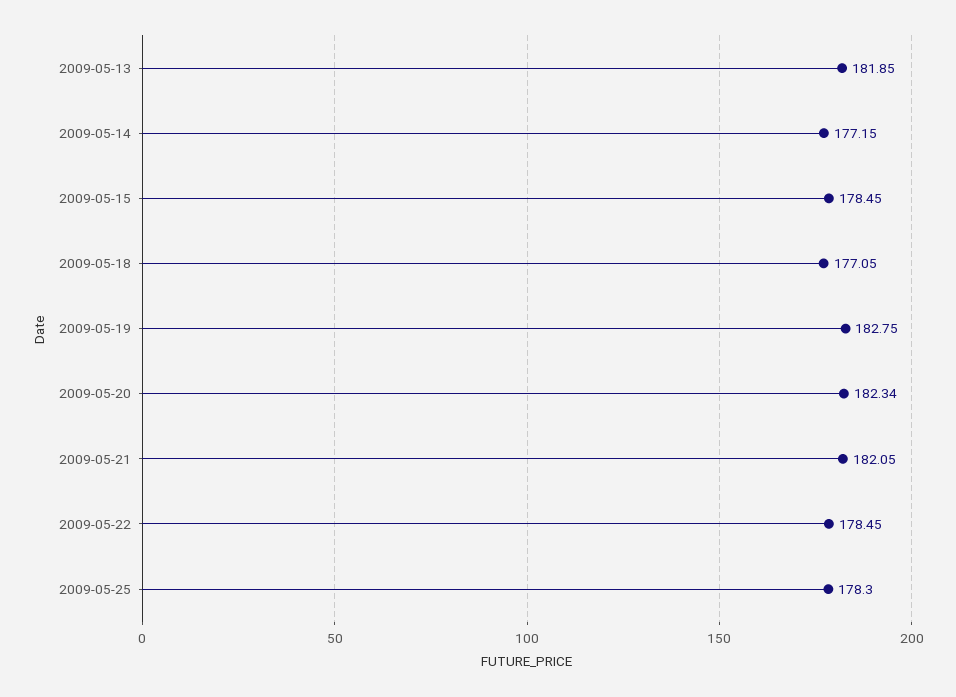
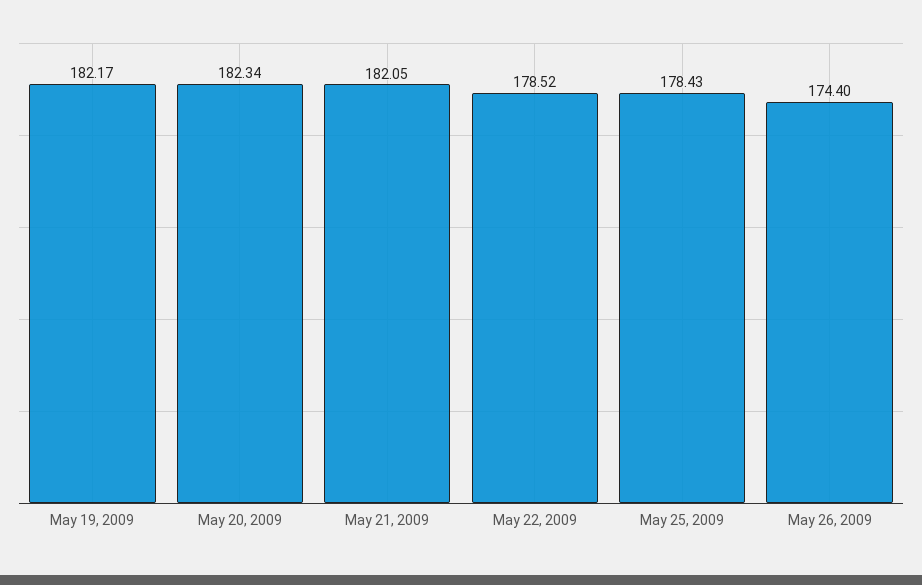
2009-05-13: 181.85 -> none
2009-05-14: 177.15 -> none
2009-05-15: 178.45 -> none
2009-05-18: 177.05 -> none
2009-05-19: 182.75 -> 182.17
2009-05-22: 178.45 -> 178.52
2009-05-25: 178.3 -> 178.43
May 26, 2009: none -> 174.4

